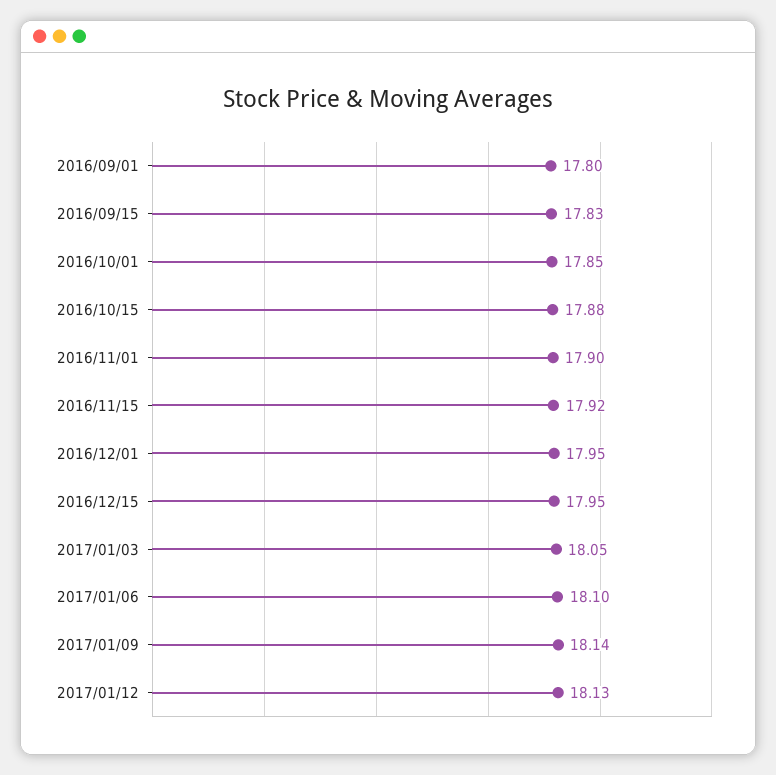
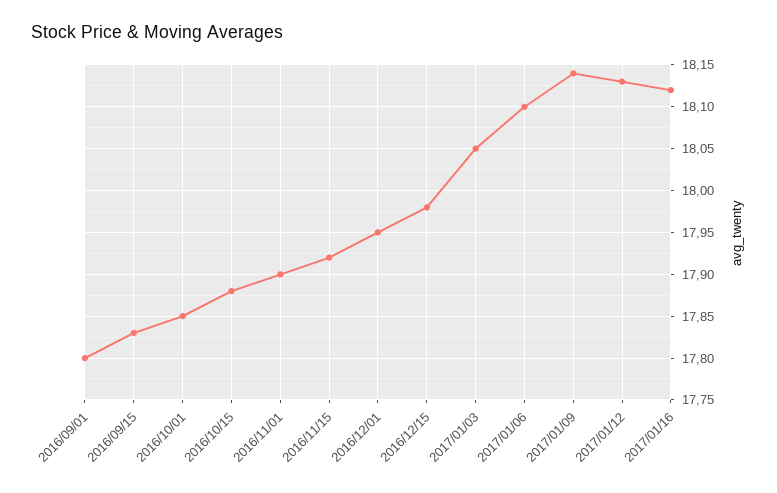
2016/12/15: 17.95 -> 17.98
2017/01/16: none -> 18.12

